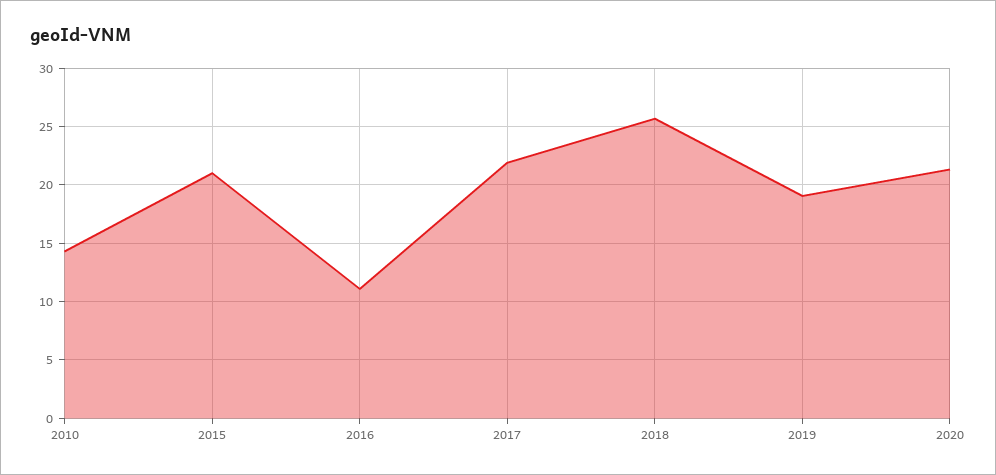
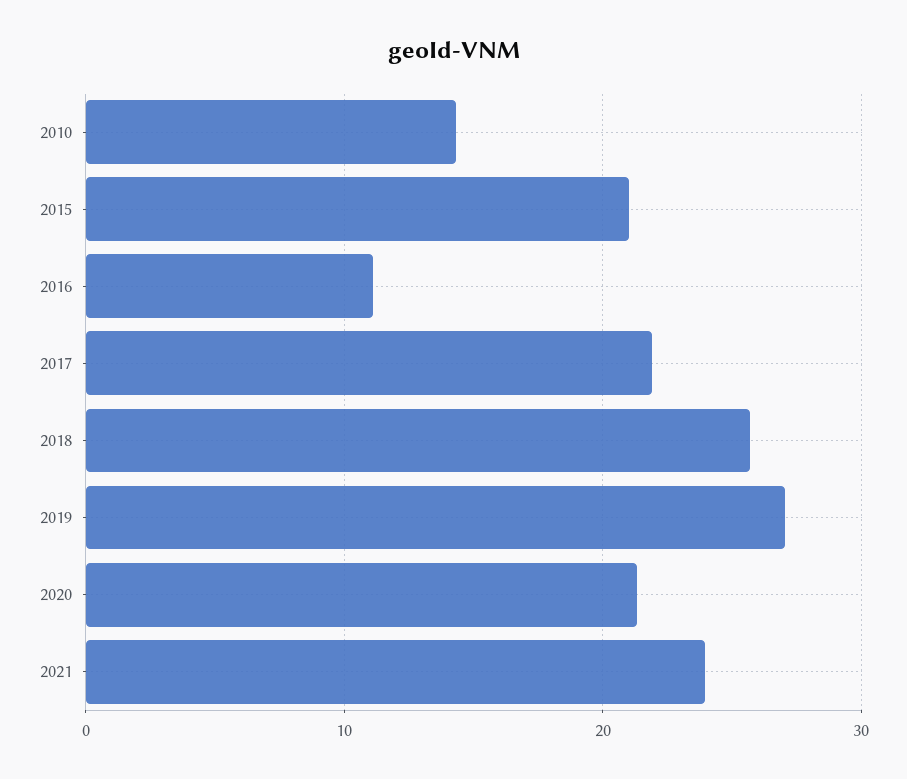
2019: 19 -> 27
2021: none -> 24

